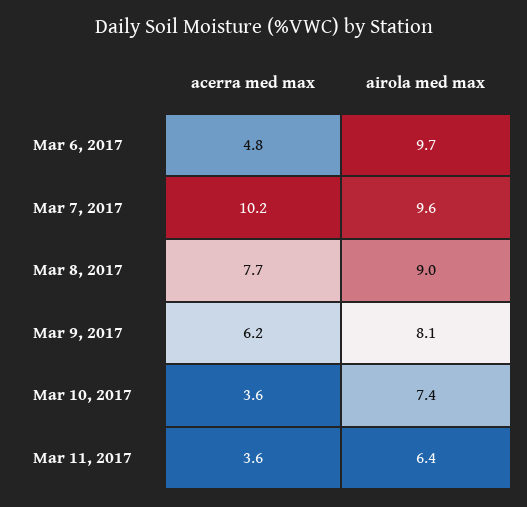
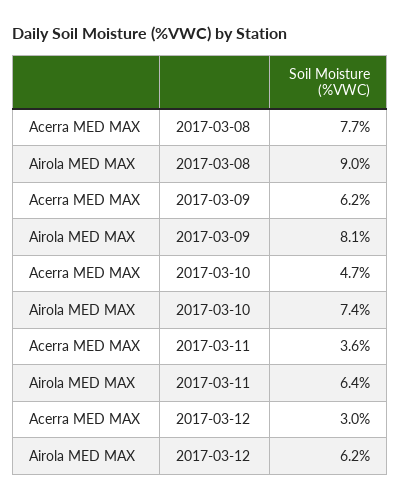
acerra med max, Mar 6, 2017: 4.8 -> none
airola med max, Mar 6, 2017: 9.7 -> none
acerra med max, Mar 7, 2017: 10.2 -> none
airola med max, Mar 7, 2017: 9.6 -> none
acerra med max, Mar 10, 2017: 3.6 -> 4.7
acerra med max, 2017-03-12: none -> 3
airola med max, 2017-03-12: none -> 6.2

